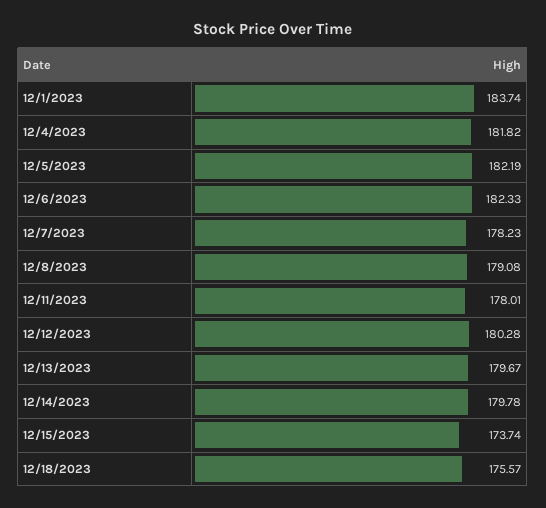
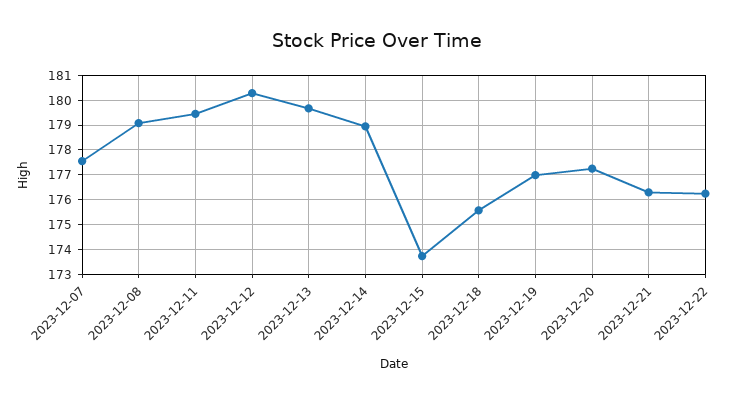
12/1/2023: 183.74 -> none
12/4/2023: 181.82 -> none
12/5/2023: 182.19 -> none
12/6/2023: 182.33 -> none
12/7/2023: 178.23 -> 177.5
12/11/2023: 178.01 -> 179.5
12/14/2023: 179.78 -> 179
2023-12-19: none -> 177
2023-12-20: none -> 177.25
2023-12-21: none -> 176.25
2023-12-22: none -> 176.25

